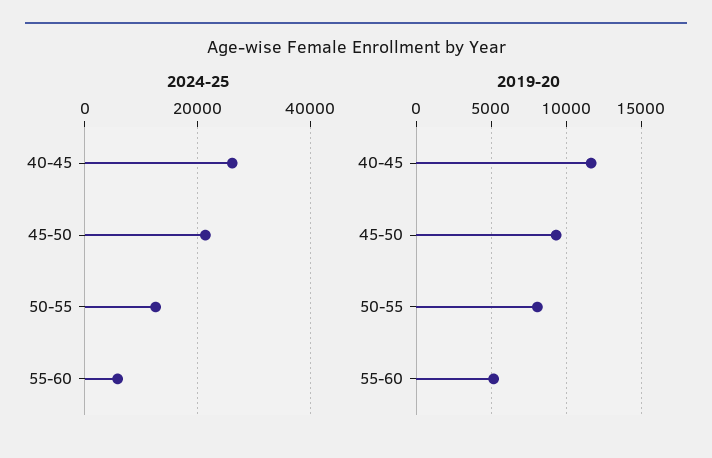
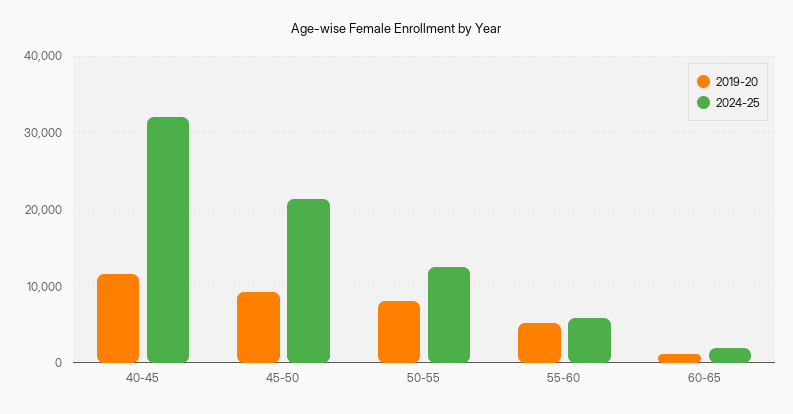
2024-25, 40-45: 26000 -> 32000
2019-20, 60-65: none -> 1000
2024-25, 60-65: none -> 2000

